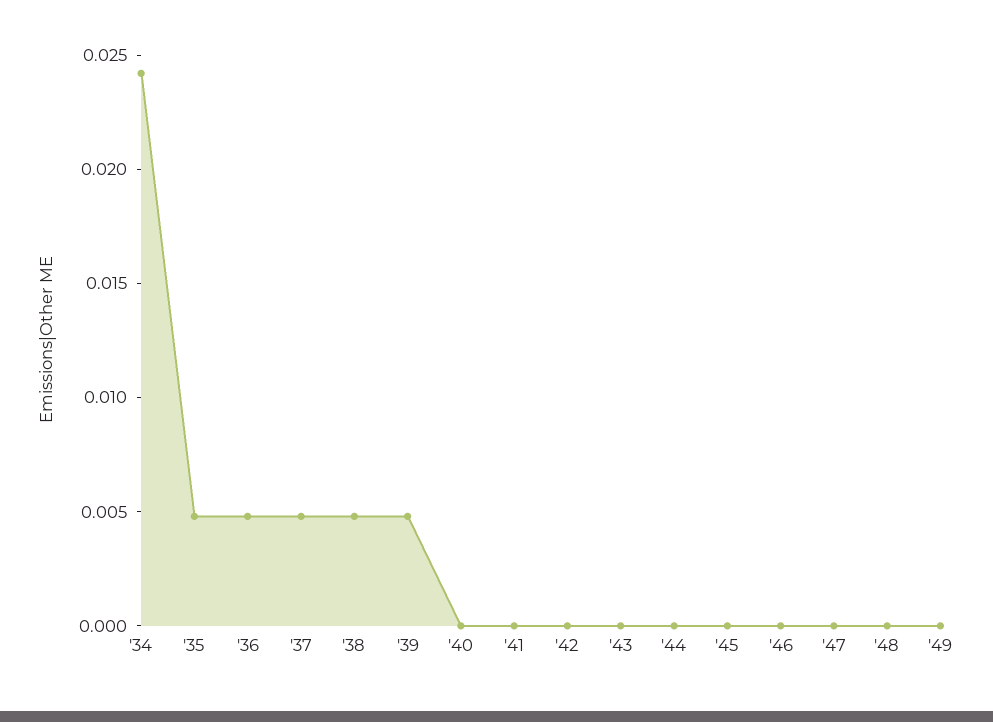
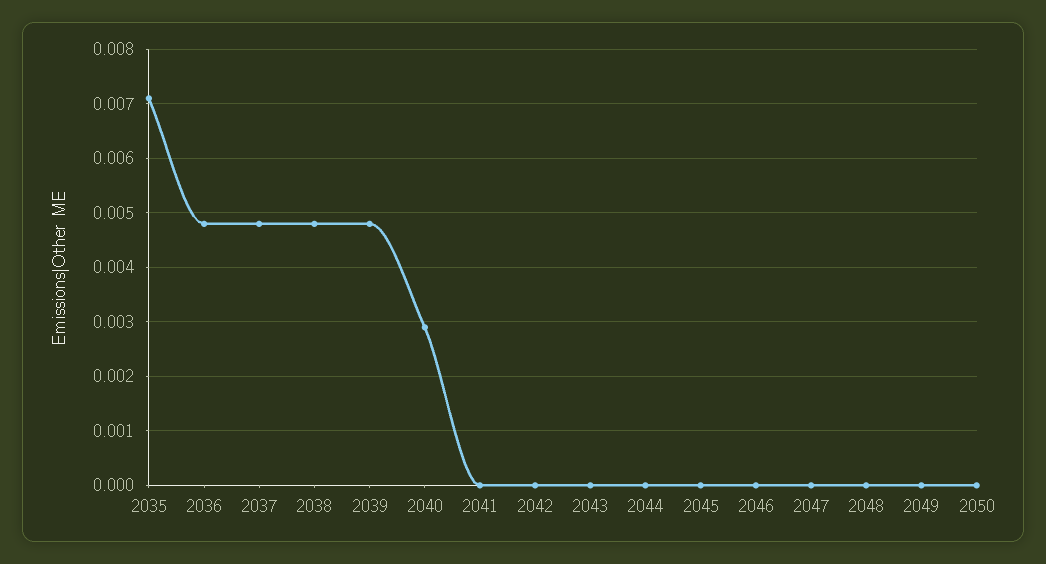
'34: 0.024 -> none
'35: 0.005 -> 0.007
'40: 0 -> 0.003
2050: none -> 0

